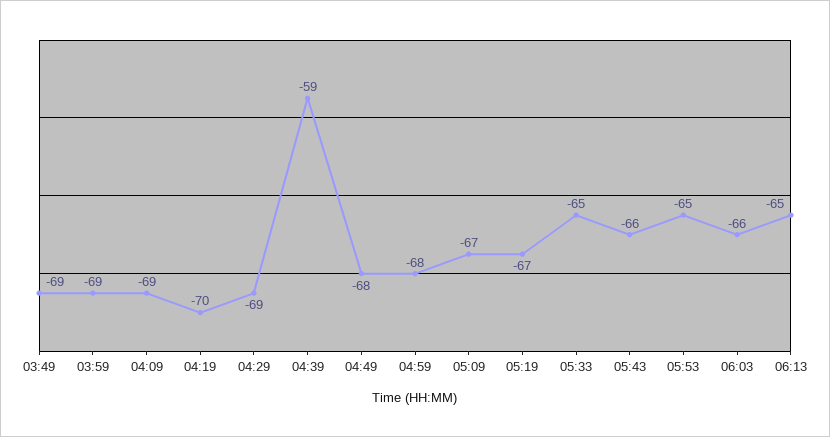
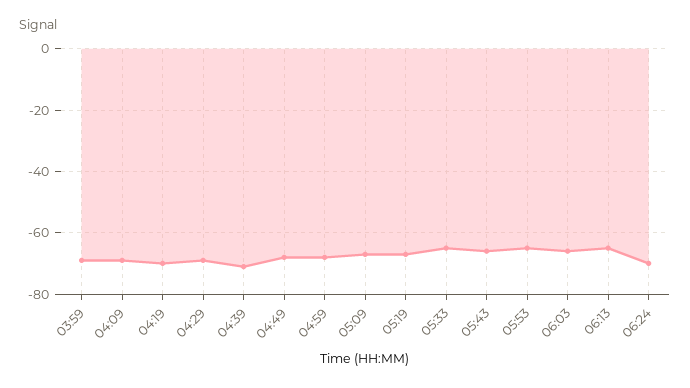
03:49: -69 -> none
04:39: -59 -> -70
06:24: none -> -70

